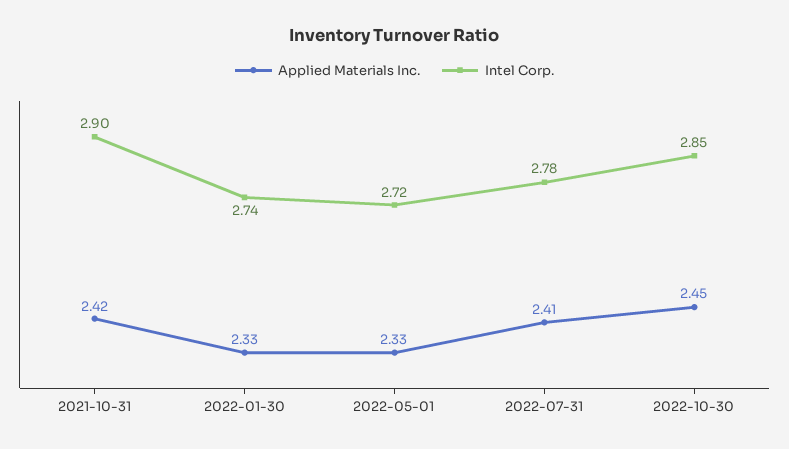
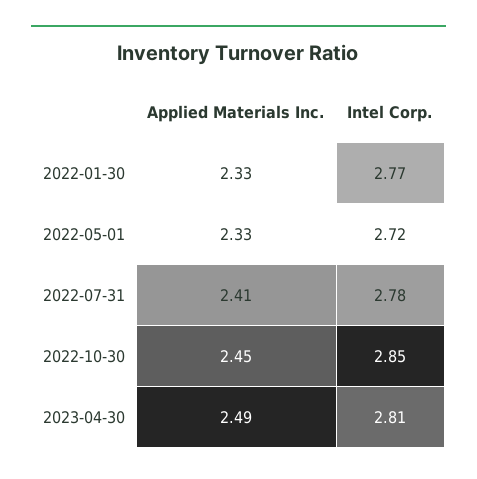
Applied Materials Inc., 2021-10-31: 2.42 -> none
Intel Corp., 2021-10-31: 2.9 -> none
Intel Corp., 2022-01-30: 2.74 -> 2.77
Applied Materials Inc., 2023-04-30: none -> 2.49
Intel Corp., 2023-04-30: none -> 2.81

